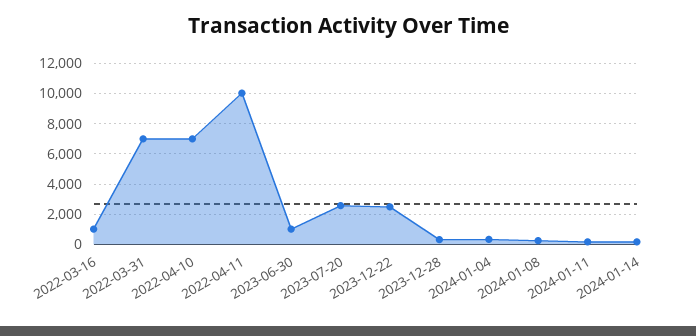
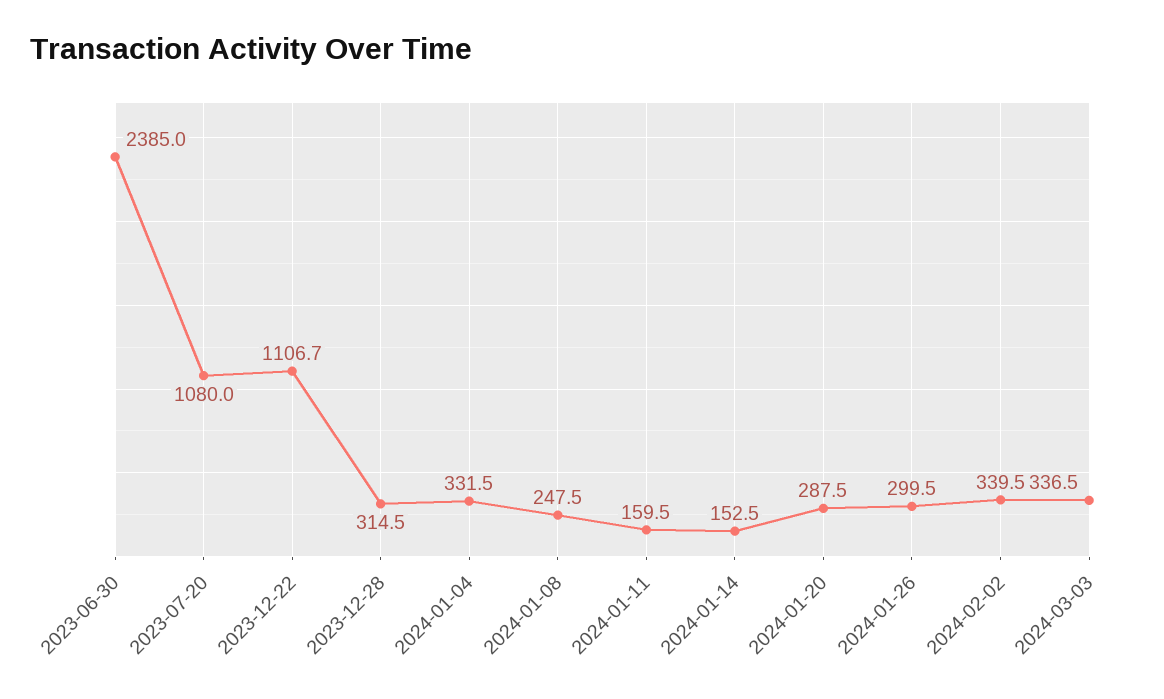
2022-03-16: 1000 -> none
2022-03-31: 7000 -> none
2022-04-10: 7000 -> none
2022-04-11: 10000 -> none
2023-06-30: 1000 -> 2385
2023-07-20: 2500 -> 1080
2023-12-22: 2500 -> 1106.7
2024-01-20: none -> 287.5
2024-01-26: none -> 299.5
2024-02-02: none -> 339.5
2024-03-03: none -> 336.5

